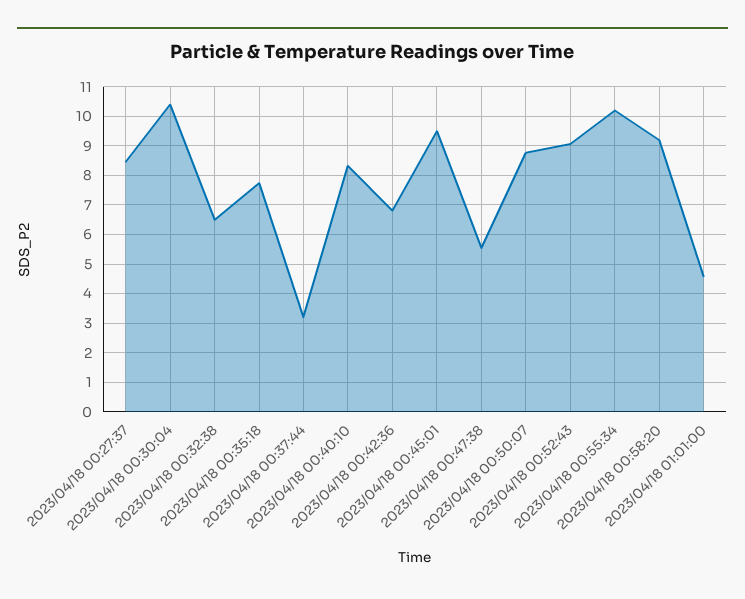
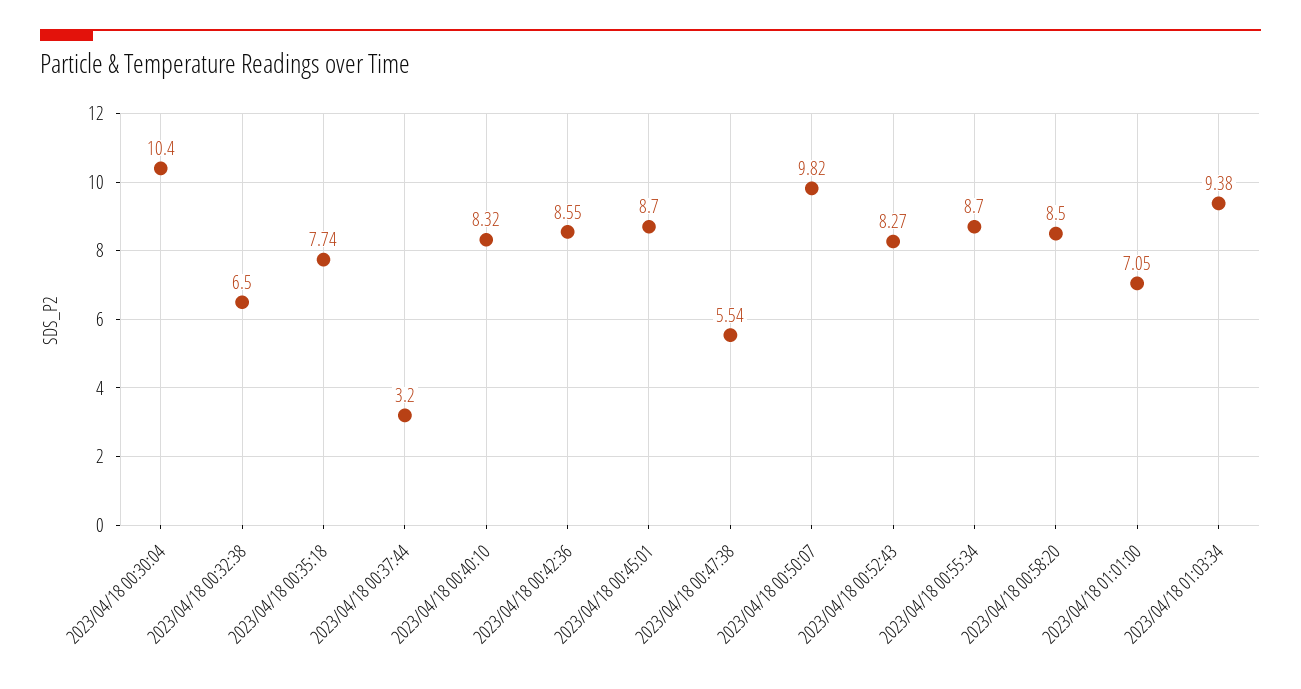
2023/04/18 00:27:37: 8.5 -> none
2023/04/18 00:42:36: 6.75 -> 8.55
2023/04/18 00:45:01: 9.5 -> 8.7
2023/04/18 00:50:07: 8.75 -> 9.82
2023/04/18 00:52:43: 9 -> 8.27
2023/04/18 00:55:34: 10.25 -> 8.7
2023/04/18 00:58:20: 9.25 -> 8.5
2023/04/18 01:01:00: 4.5 -> 7.05
2023/04/18 01:03:34: none -> 9.38

